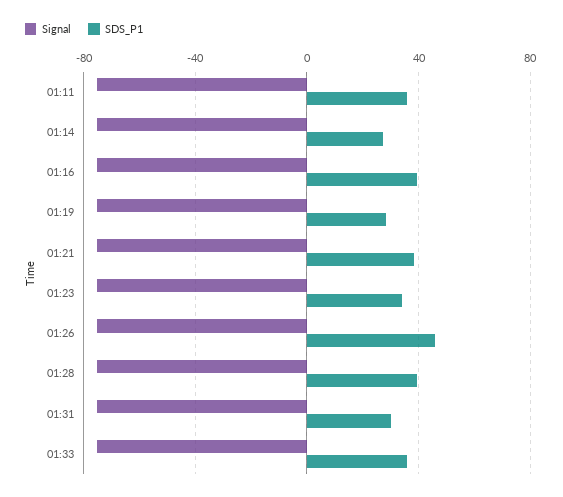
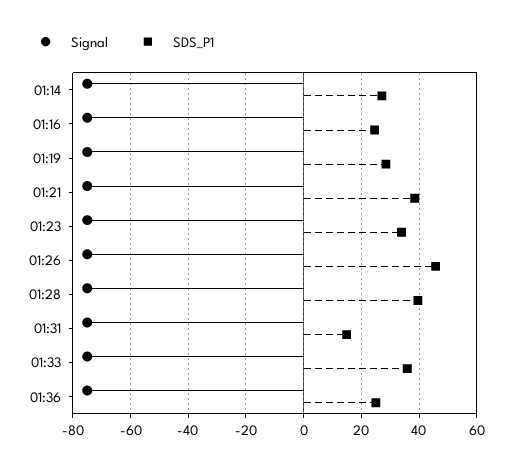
Signal, 01:11: -75 -> none
SDS_P1, 01:11: 35 -> none
SDS_P1, 01:16: 40 -> 25
SDS_P1, 01:31: 30 -> 15
Signal, 01:36: none -> -75
SDS_P1, 01:36: none -> 25

